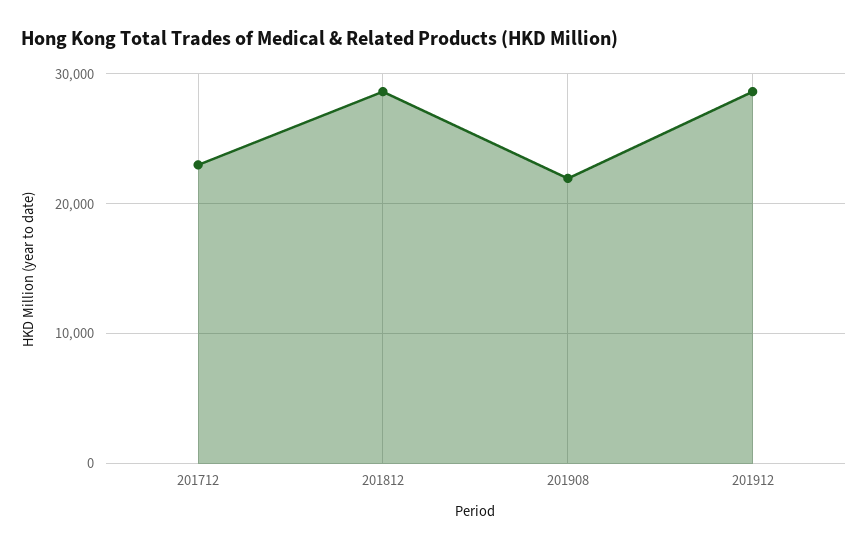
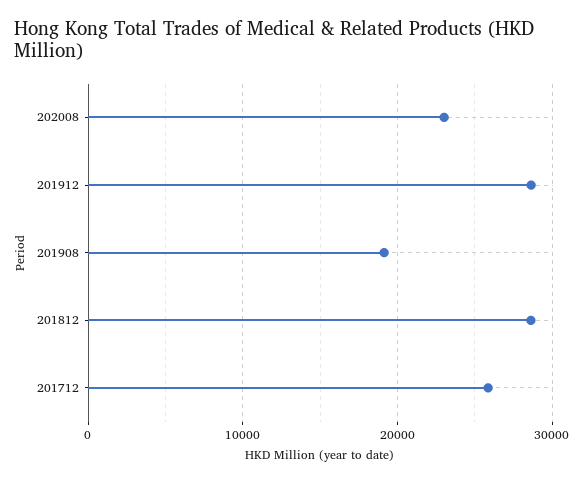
201712: 23000 -> 26000
201908: 22000 -> 19000
202008: none -> 23000

